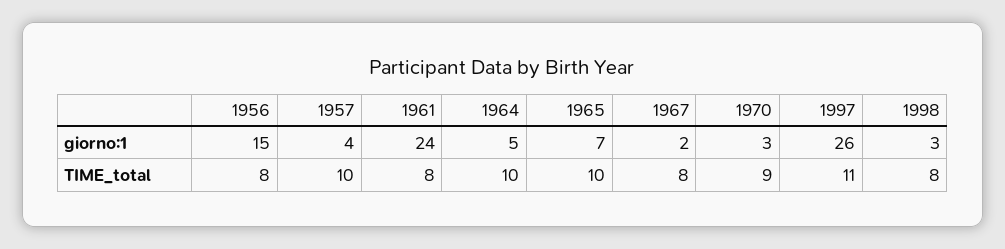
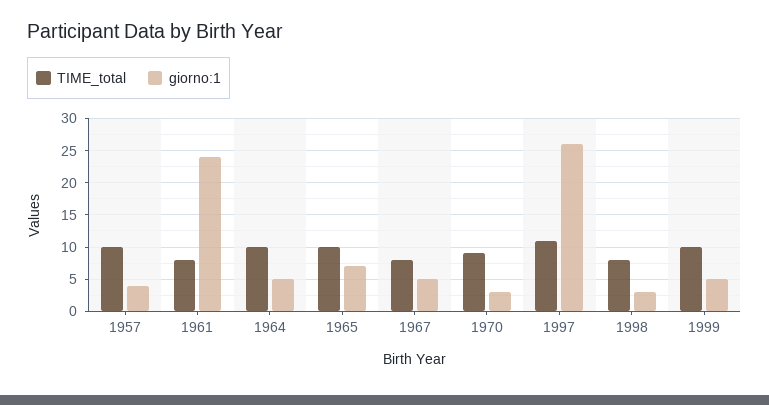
giorno:1, 1956: 15 -> none
giorno:1, 1967: 2 -> 5
TIME_total, 1956: 8 -> none
TIME_total, 1999: none -> 10
giorno:1, 1999: none -> 5

